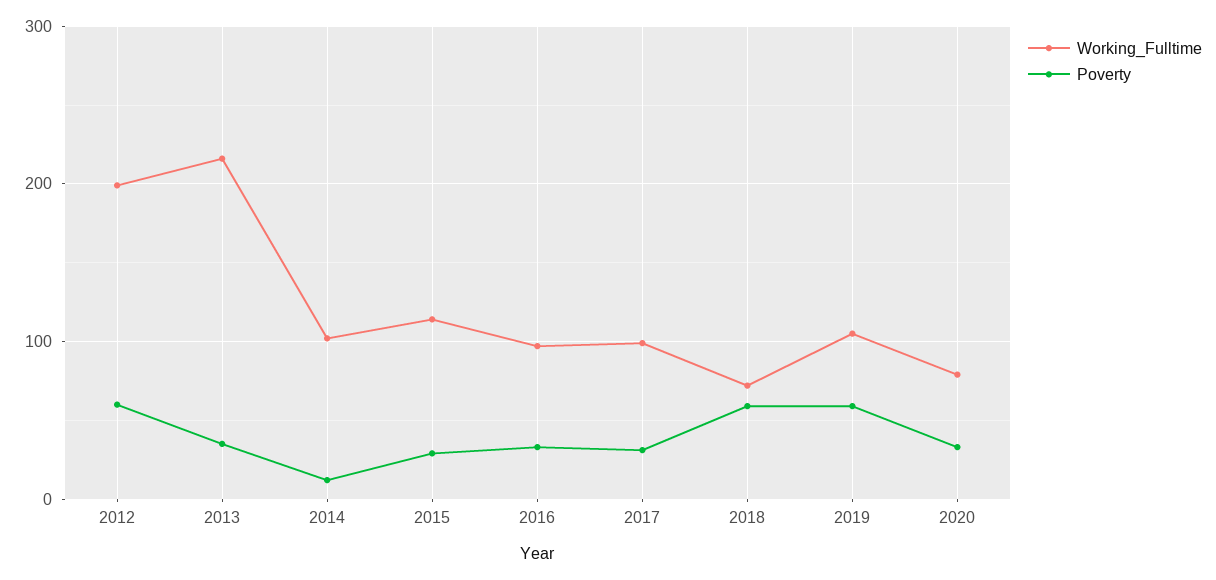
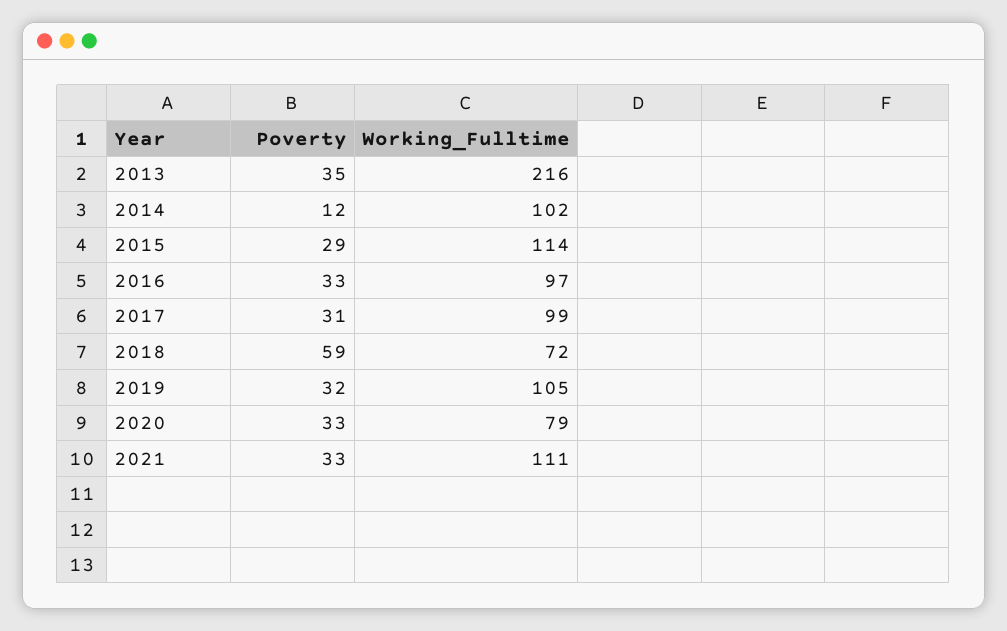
Working_Fulltime, 2012: 200 -> none
Poverty, 2012: 60 -> none
Poverty, 2019: 60 -> 32
Poverty, 2021: none -> 33
Working_Fulltime, 2021: none -> 111

